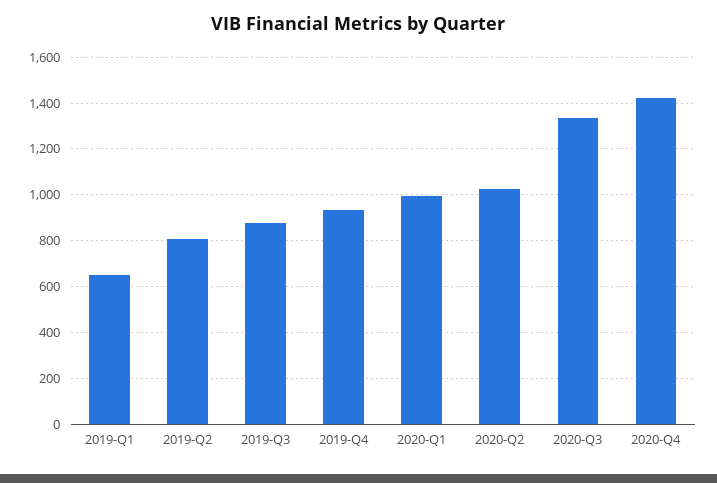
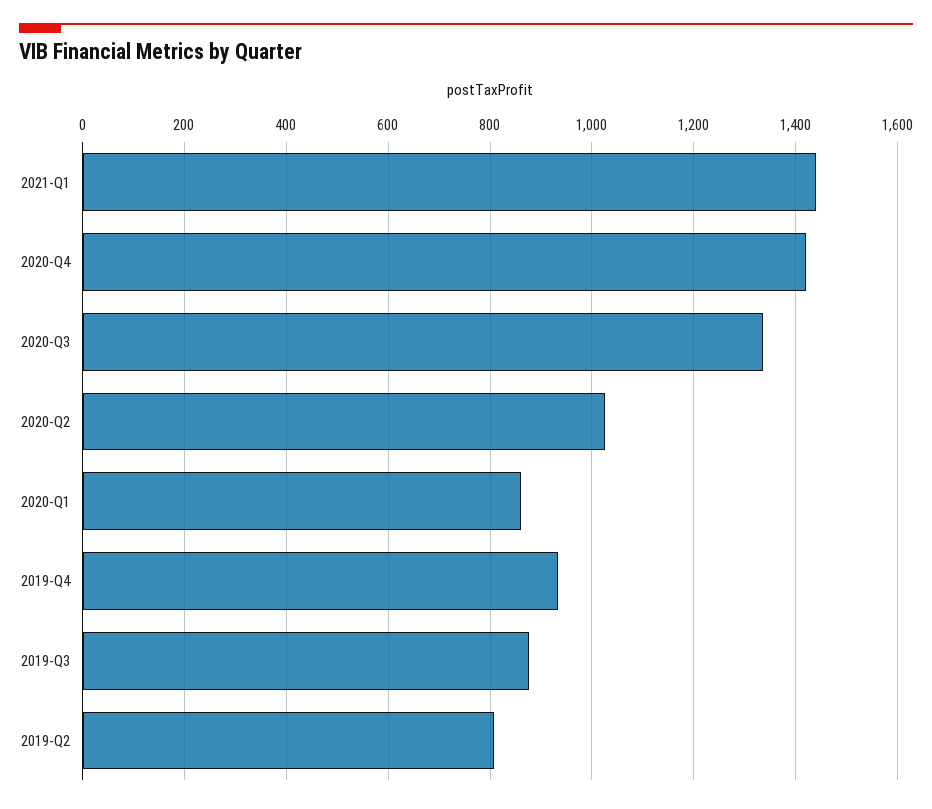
2019-Q1: 650 -> none
2020-Q1: 1000 -> 860
2021-Q1: none -> 1440

